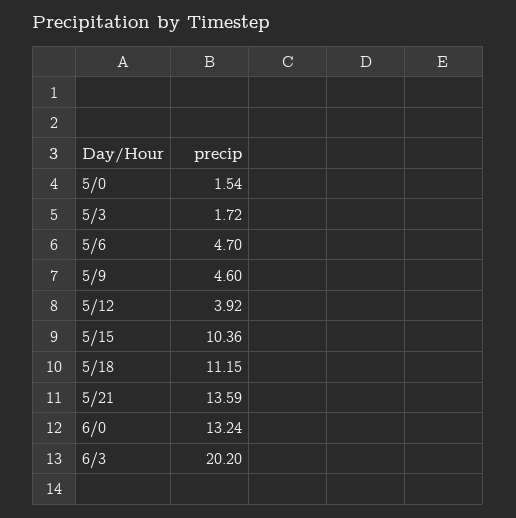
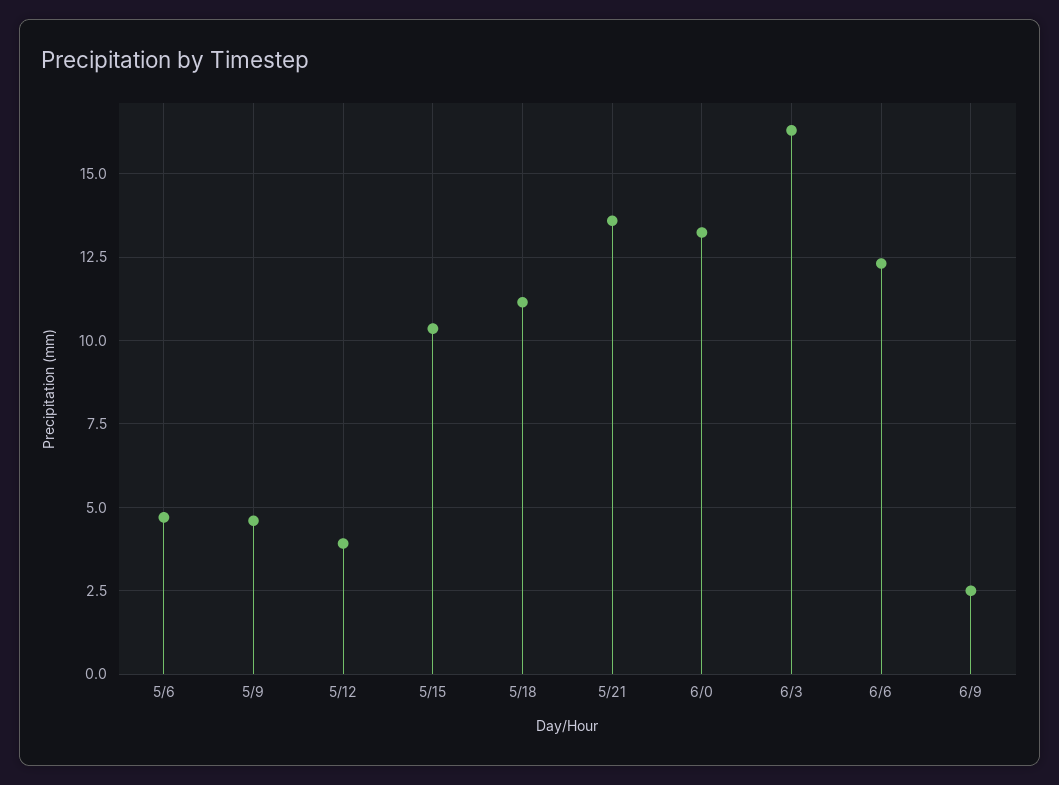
5/0: 1.54 -> none
5/3: 1.72 -> none
6/3: 20.2 -> 16.25
6/6: none -> 12.25
6/9: none -> 2.5

